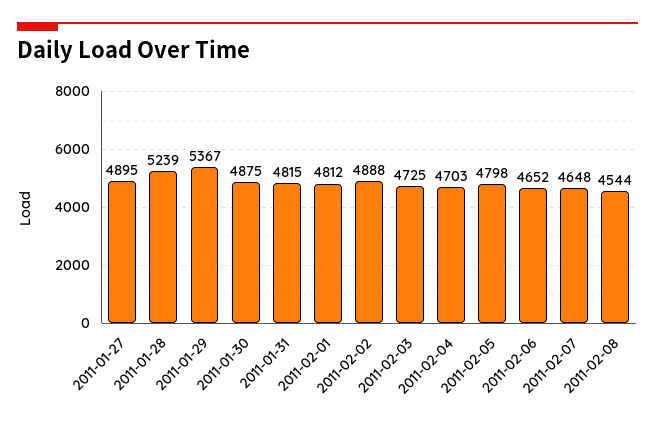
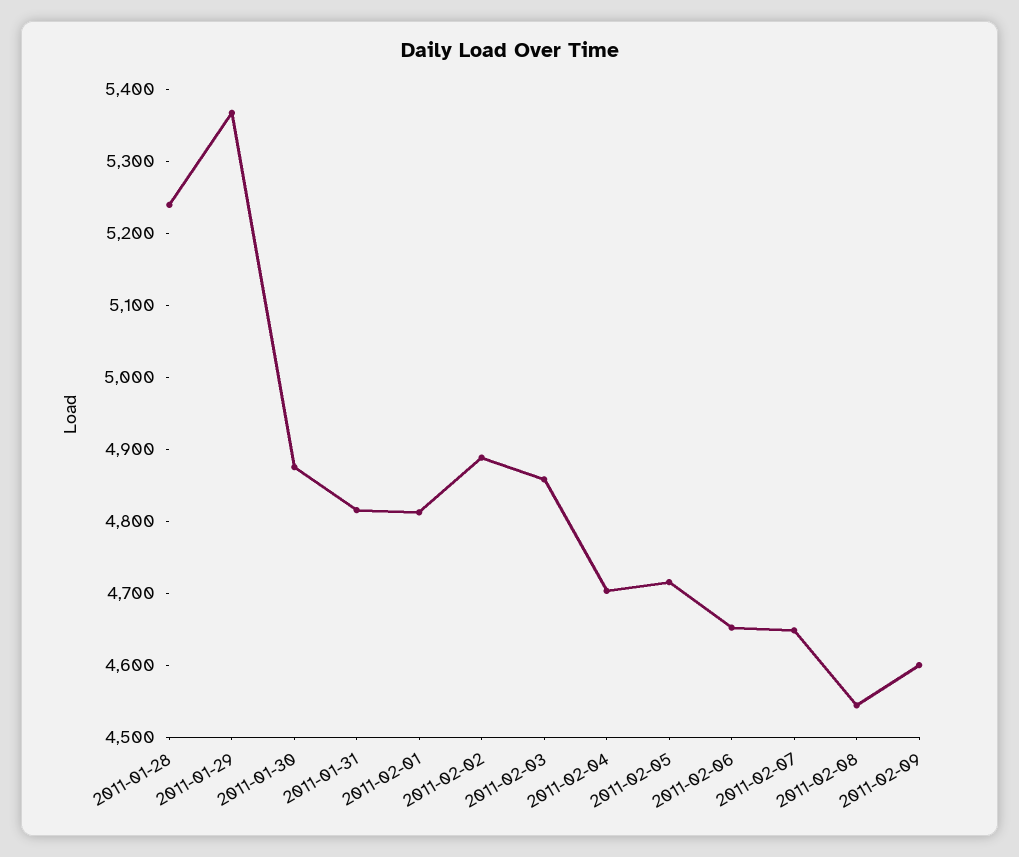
2011-01-27: 4895 -> none
2011-02-03: 4725 -> 4860
2011-02-05: 4798 -> 4720
2011-02-09: none -> 4600

